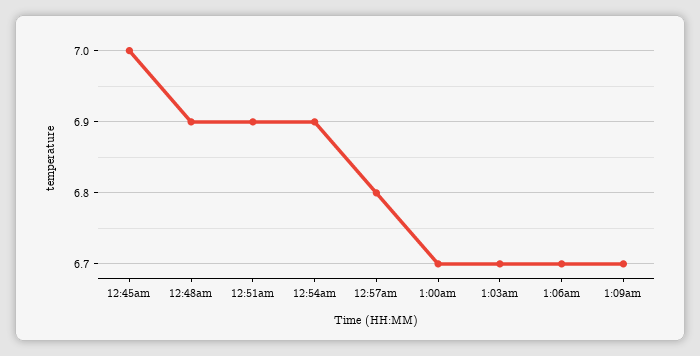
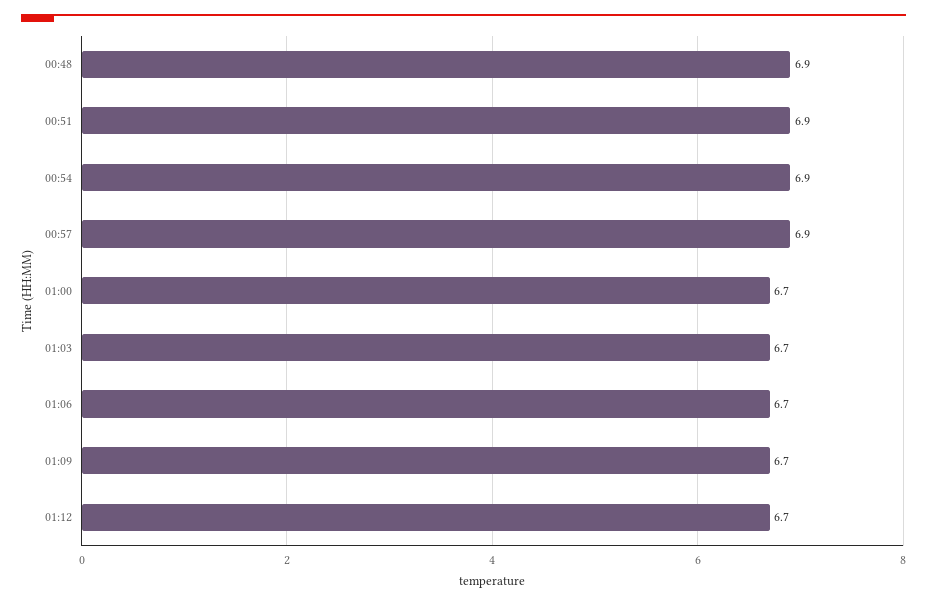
12:45am: 7 -> none
12:57am: 6.8 -> 6.9
01:12: none -> 6.7

